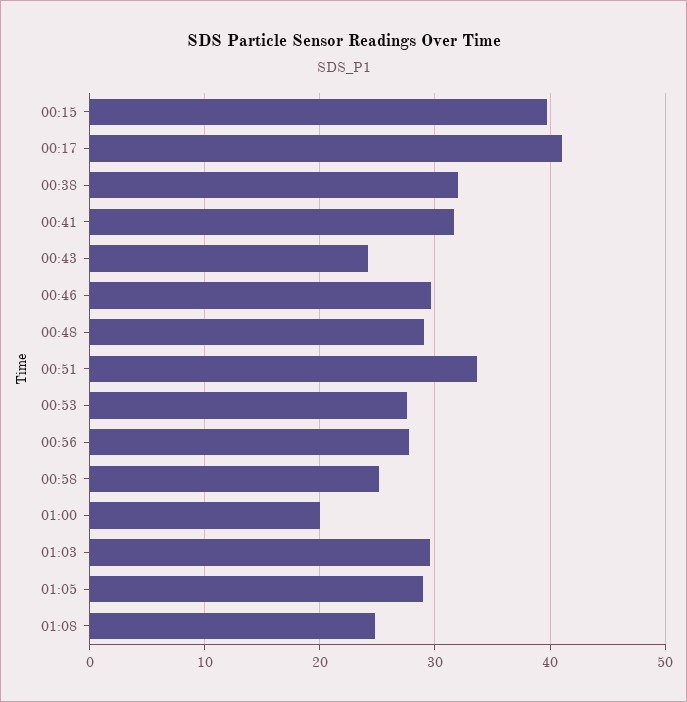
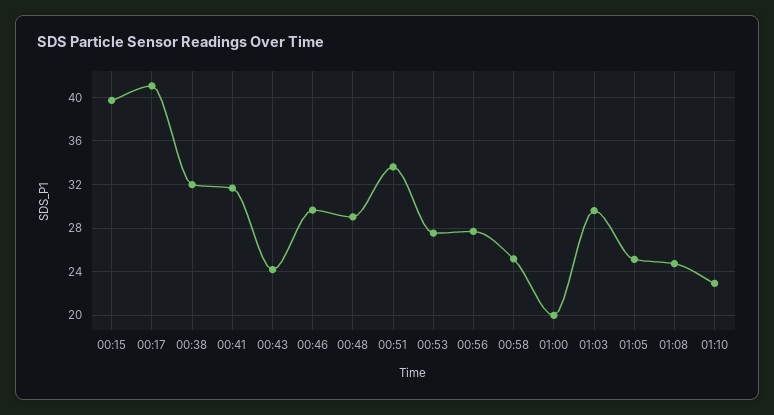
01:05: 29 -> 25
01:10: none -> 23

